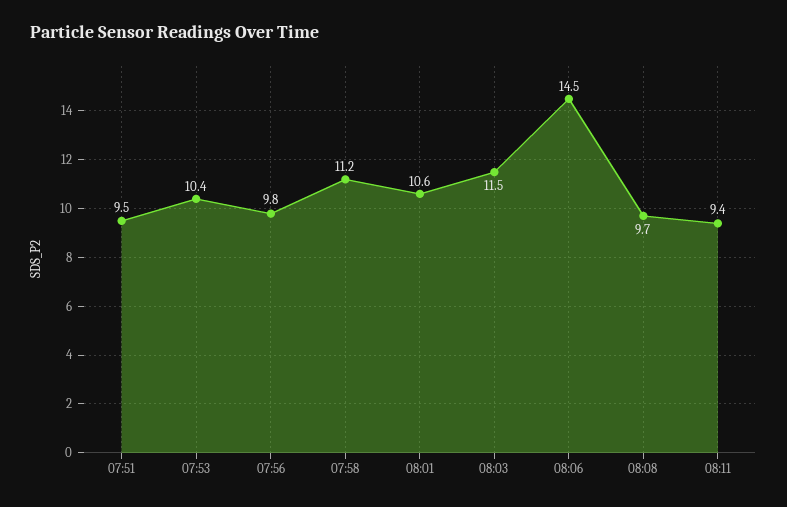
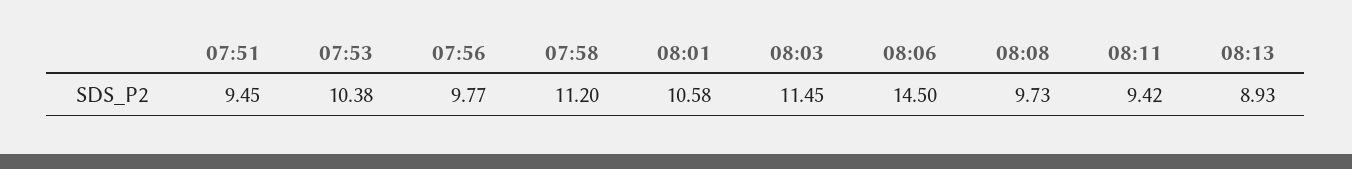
08:13: none -> 8.93

